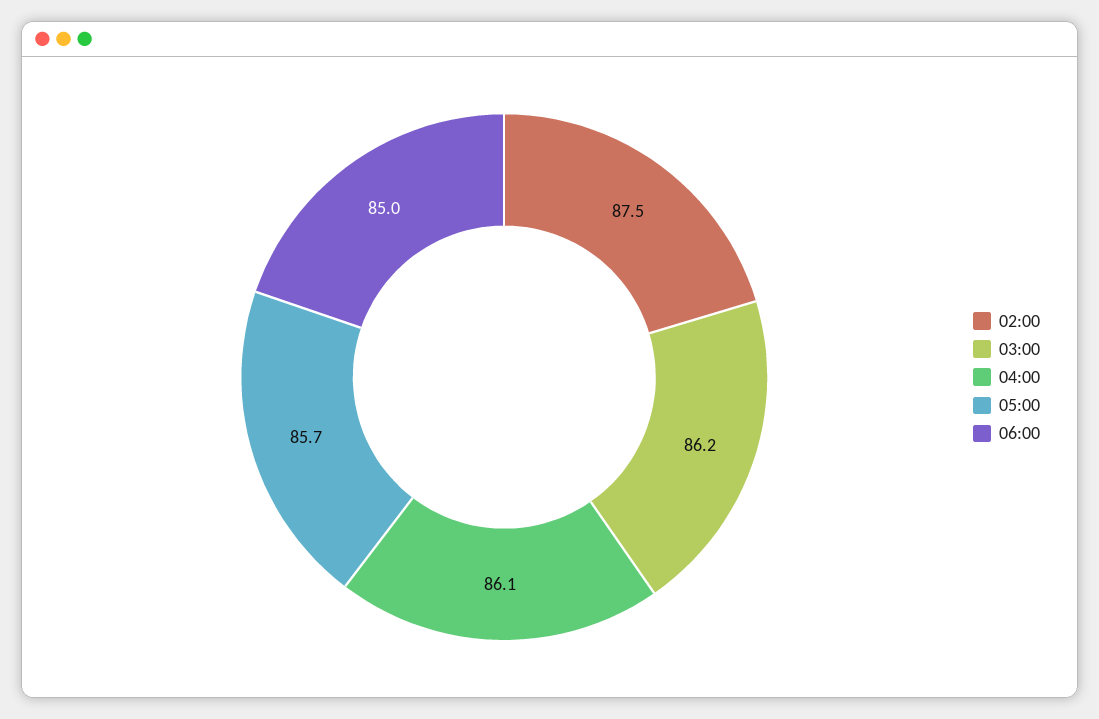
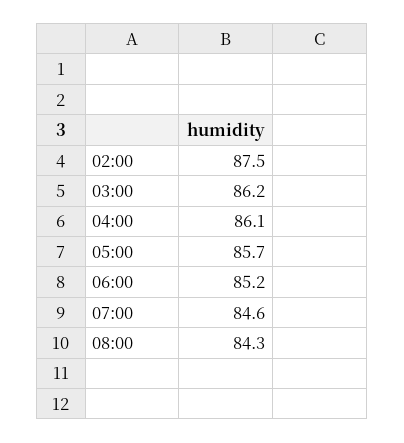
06:00: 85 -> 85.2
07:00: none -> 84.6
08:00: none -> 84.3

